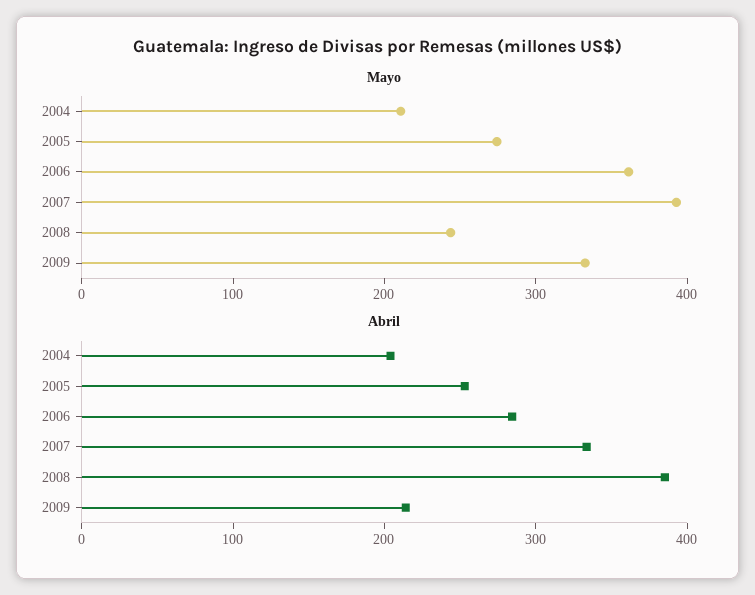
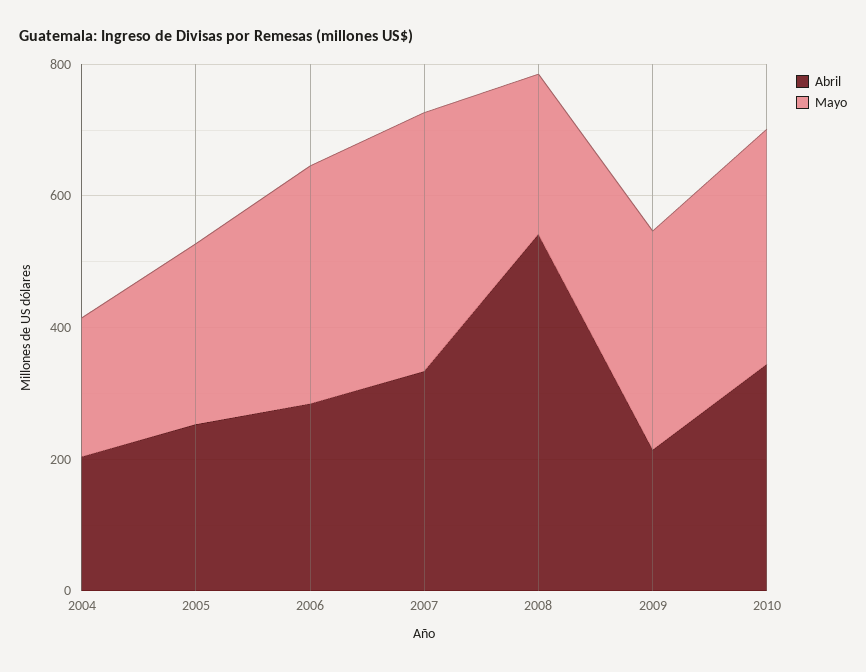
Abril, 2008: 380 -> 550
Abril, 2010: none -> 350
Mayo, 2010: none -> 350

